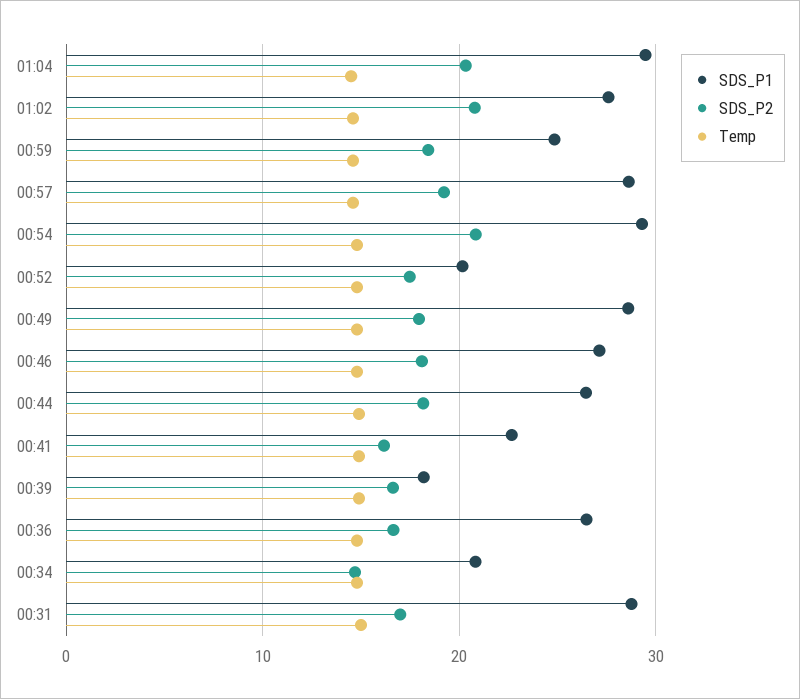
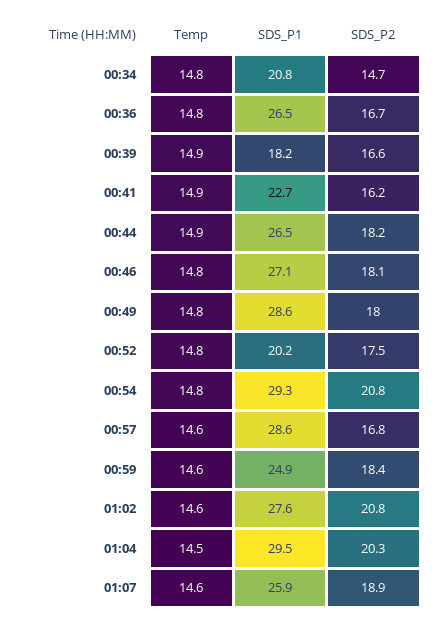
SDS_P2, 00:57: 19 -> 16.8
SDS_P1, 00:31: 29 -> none
SDS_P2, 00:31: 17 -> none
Temp, 00:31: 15 -> none
Temp, 01:07: none -> 14.6
SDS_P1, 01:07: none -> 25.9
SDS_P2, 01:07: none -> 18.9

